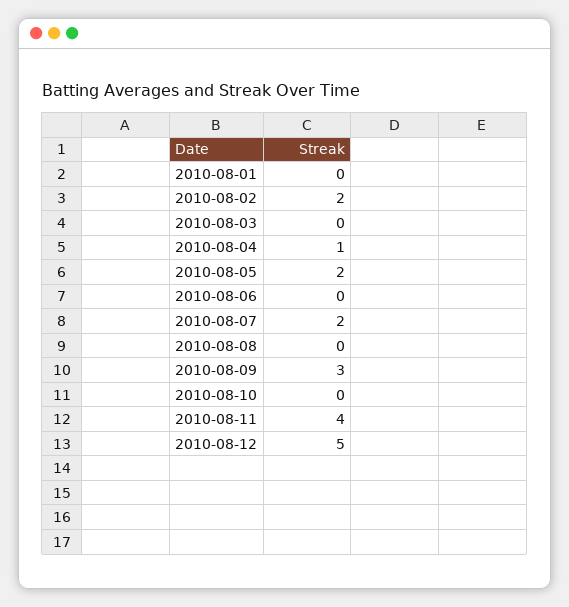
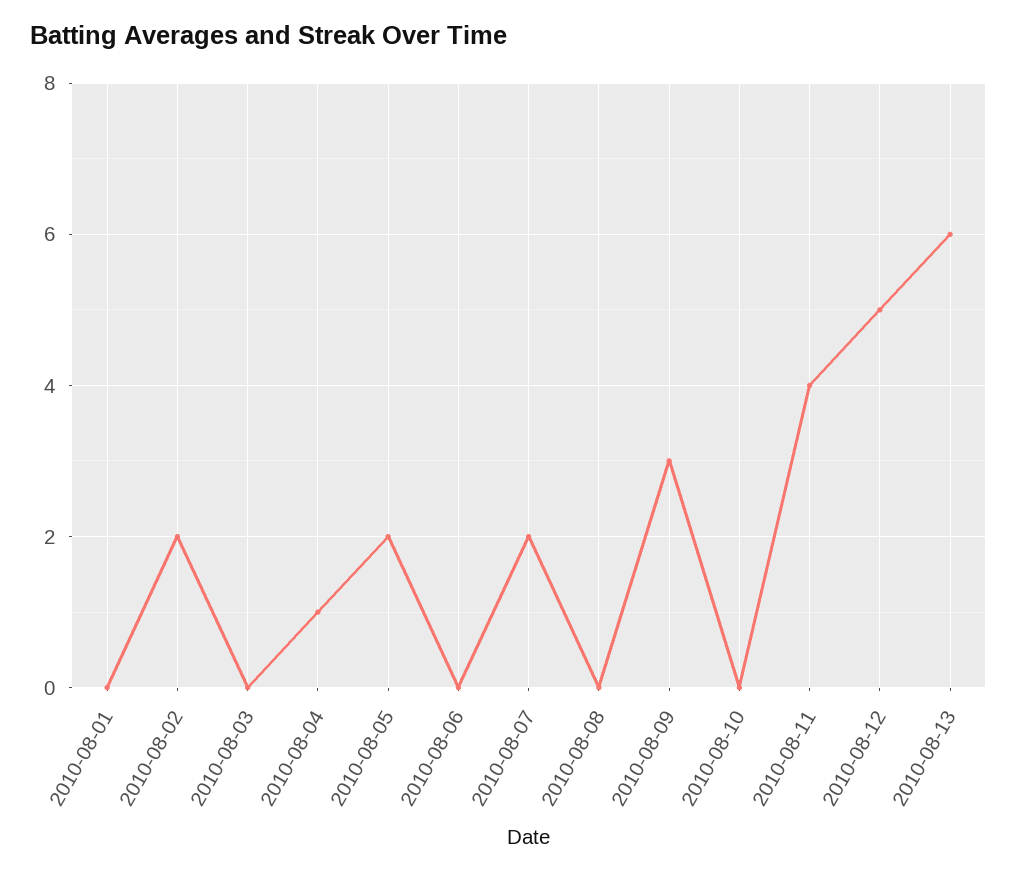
2010-08-13: none -> 6

